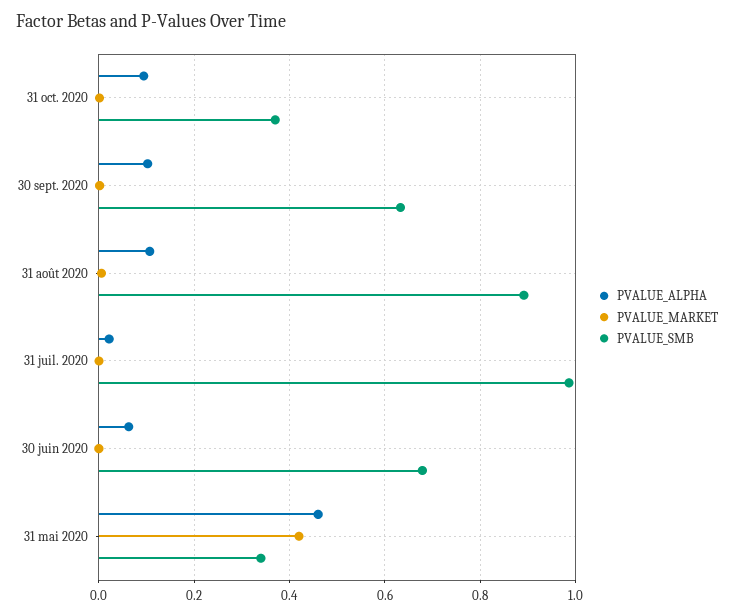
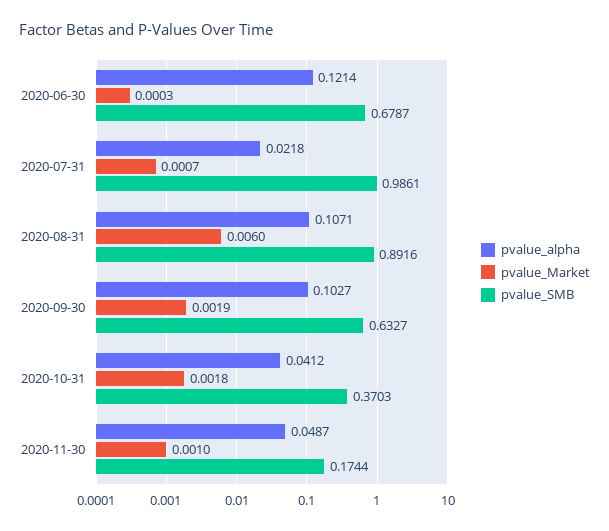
PVALUE_ALPHA, 31 oct. 2020: 0.1 -> 0.0412
PVALUE_ALPHA, 30 juin 2020: 0.06 -> 0.1214
PVALUE_ALPHA, 31 mai 2020: 0.46 -> none
PVALUE_MARKET, 31 mai 2020: 0.42 -> none
PVALUE_SMB, 31 mai 2020: 0.34 -> none
PVALUE_ALPHA, 2020-11-30: none -> 0.0487
PVALUE_MARKET, 2020-11-30: none -> 0.001
PVALUE_SMB, 2020-11-30: none -> 0.1744

